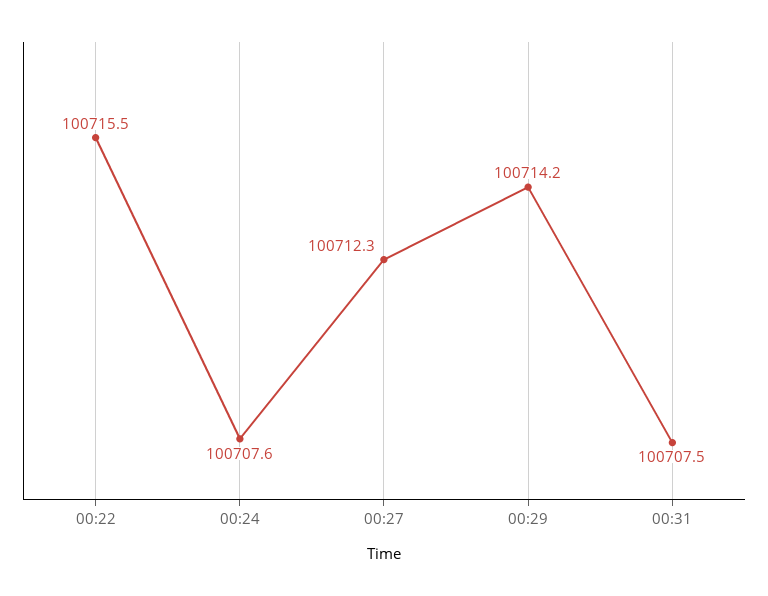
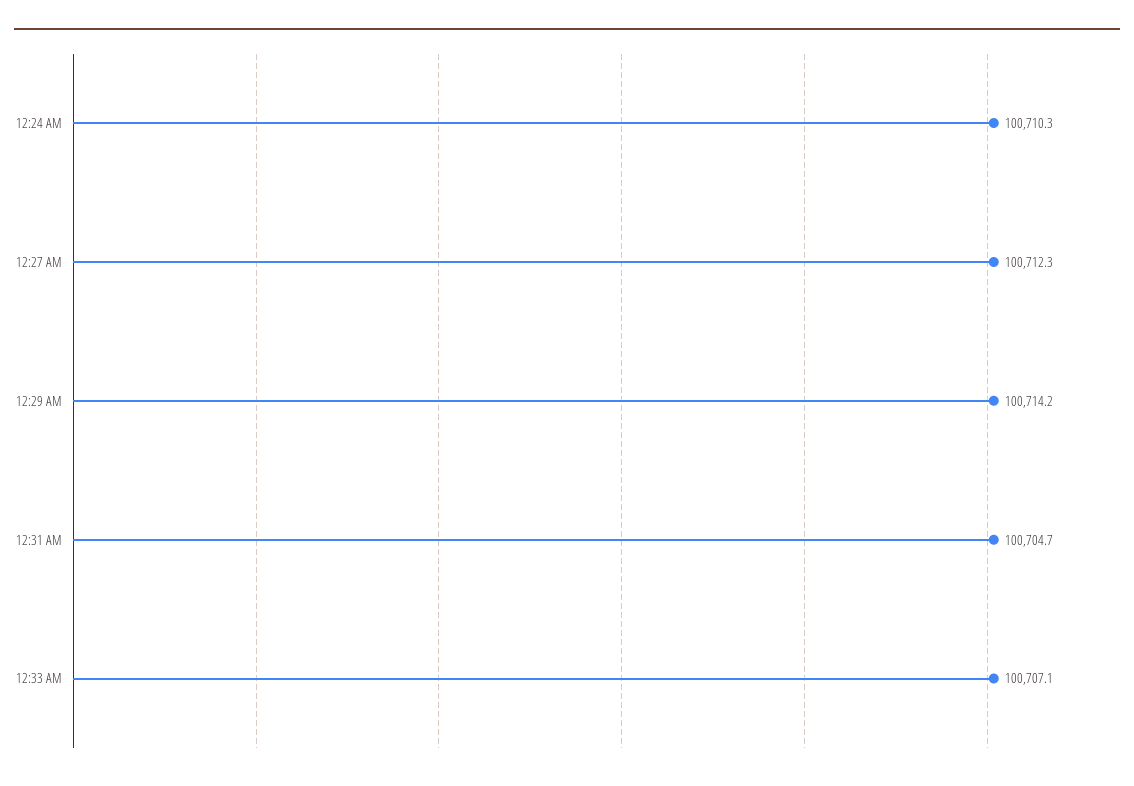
00:22: 100715.5 -> none
00:24: 100707.6 -> 100710.3
00:31: 100707.5 -> 100704.7
12:33 AM: none -> 100707.1

